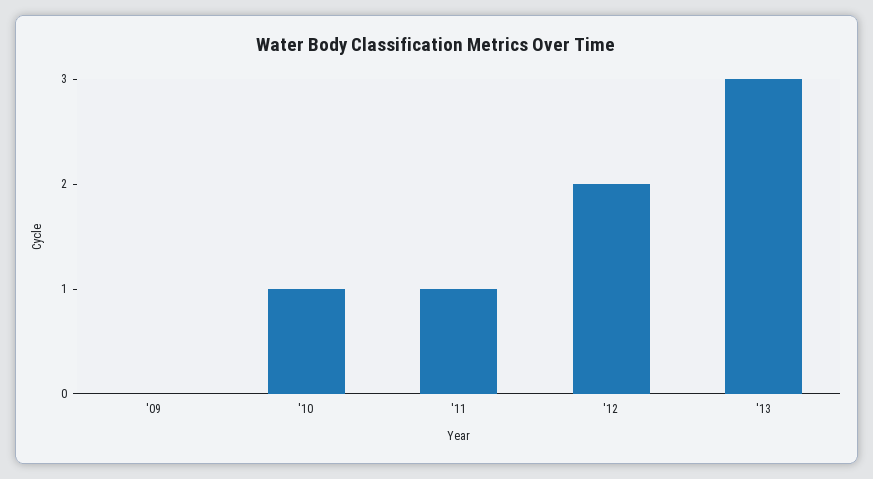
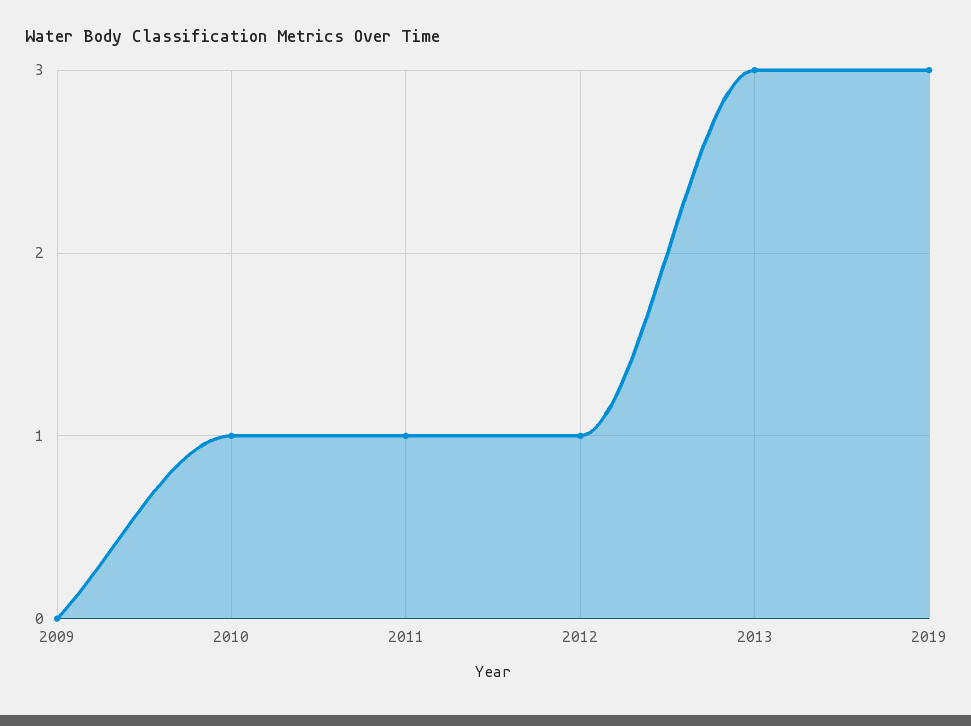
'12: 2 -> 1
2019: none -> 3

